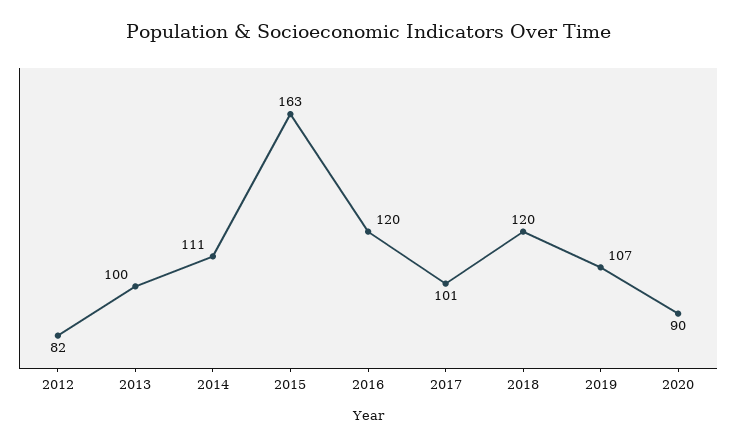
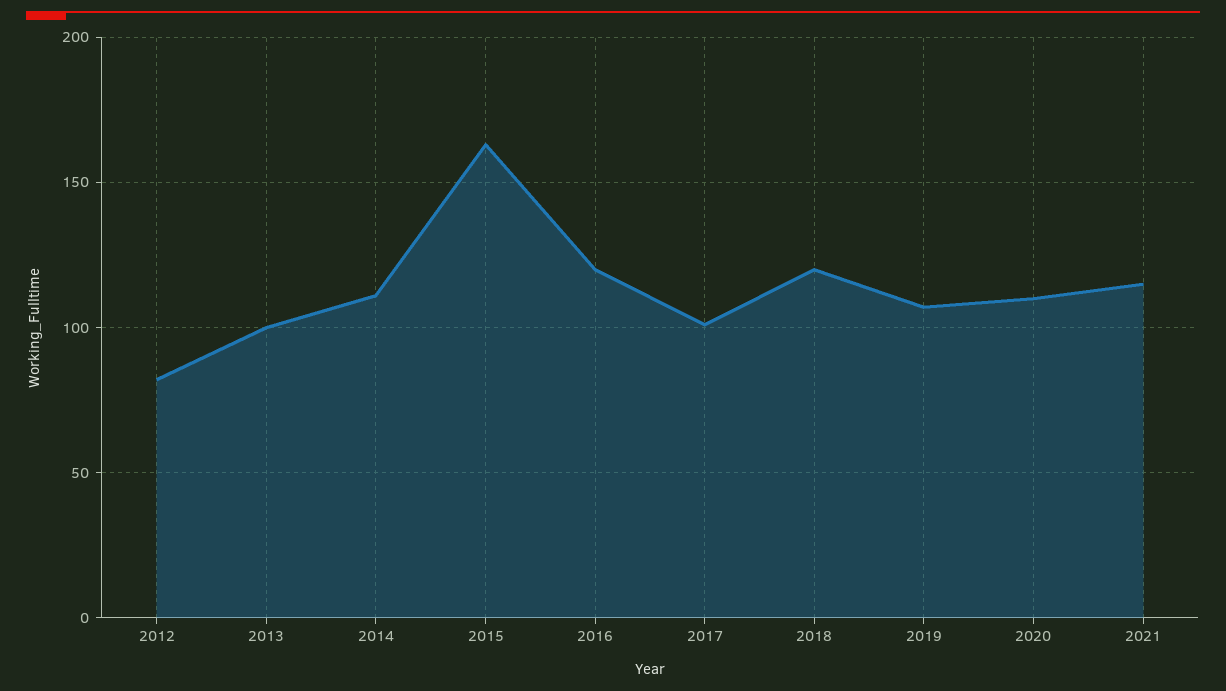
2020: 90 -> 110
2021: none -> 115

